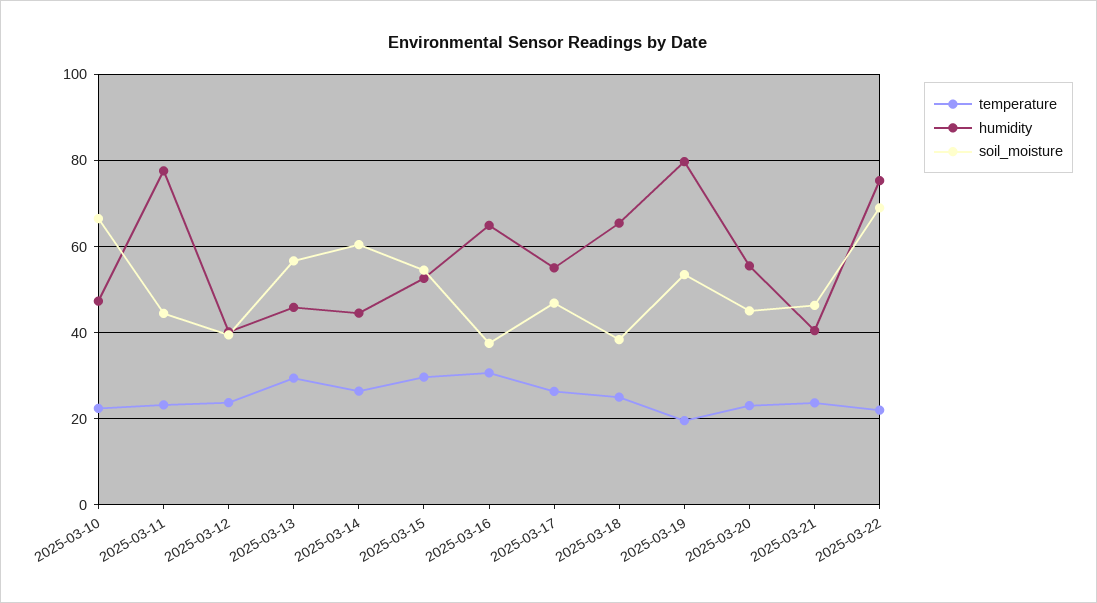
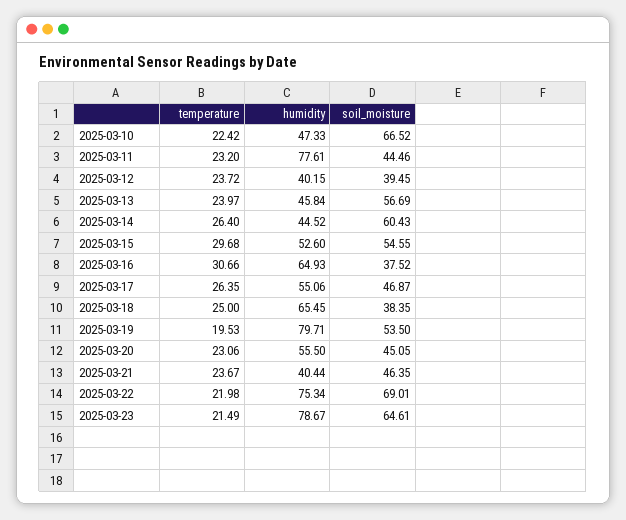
temperature, 2025-03-13: 30 -> 23.97
temperature, 2025-03-23: none -> 21.49
humidity, 2025-03-23: none -> 78.67
soil_moisture, 2025-03-23: none -> 64.61

